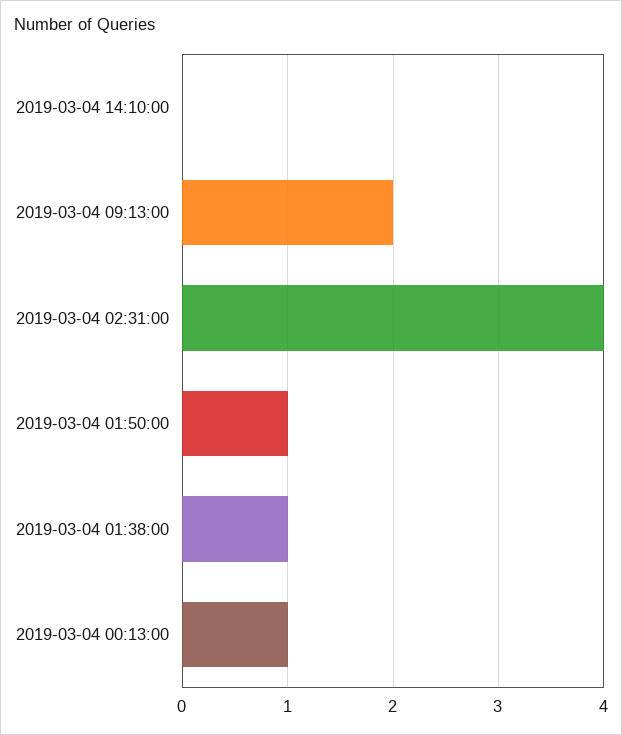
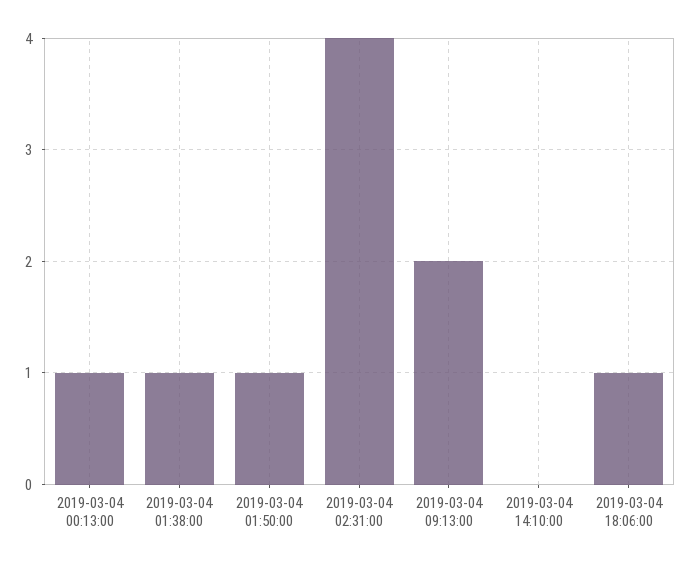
2019-03-04 18:06:00: none -> 1

